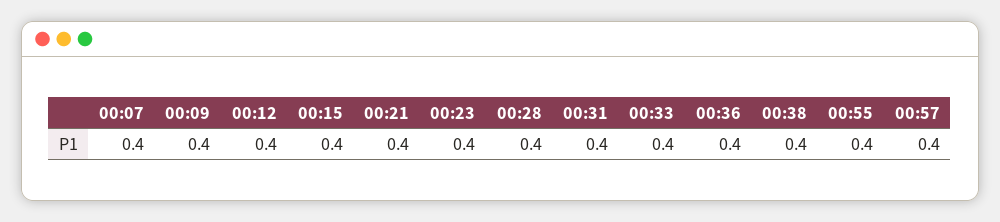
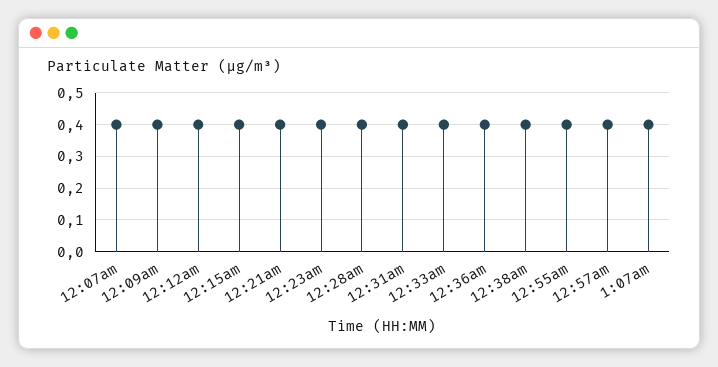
1:07am: none -> 0.4

